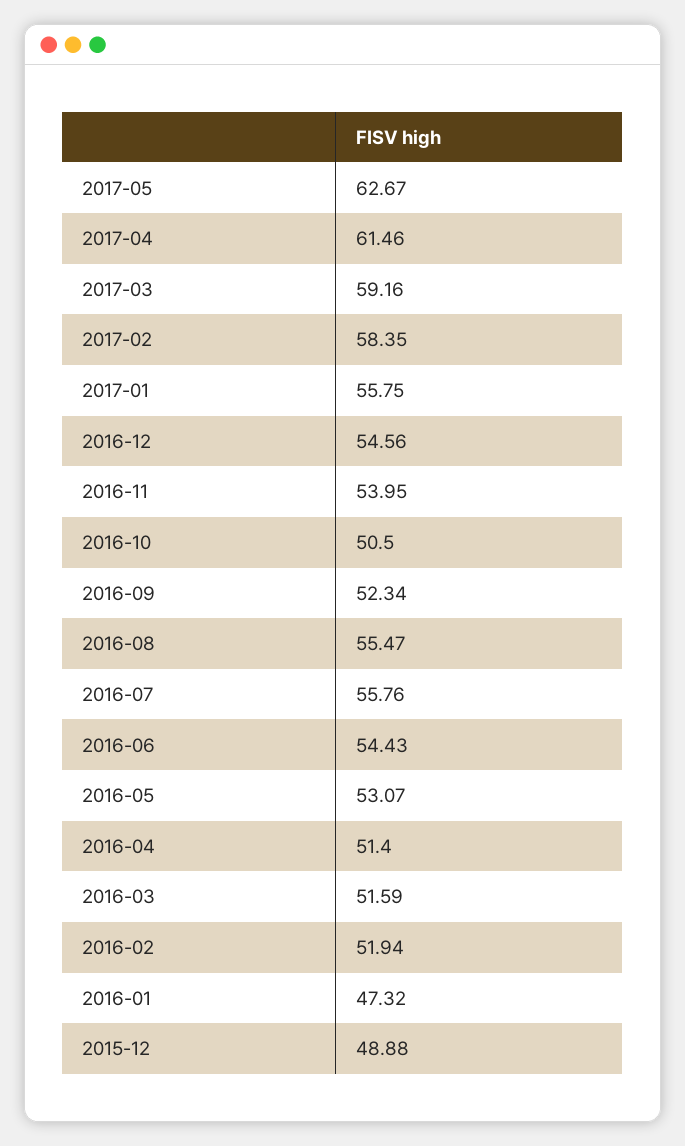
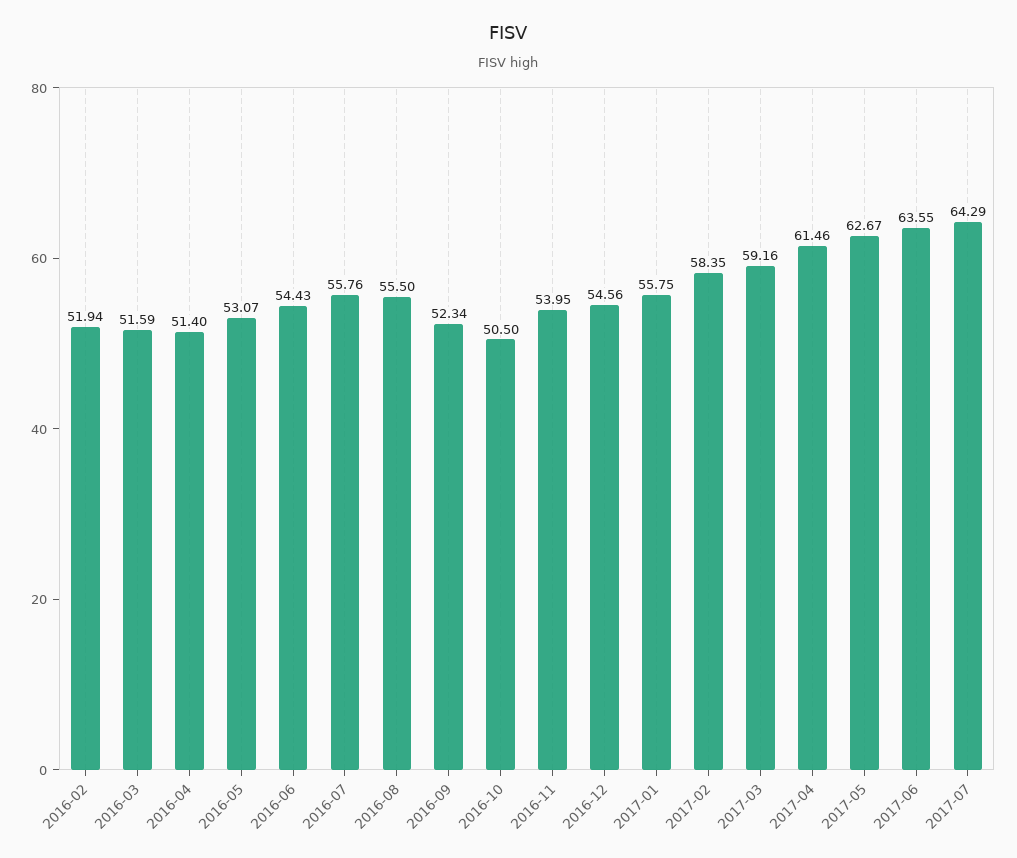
2016-08: 55.47 -> 55.5
2016-01: 47.32 -> none
2015-12: 48.88 -> none
2017-06: none -> 63.55
2017-07: none -> 64.29

